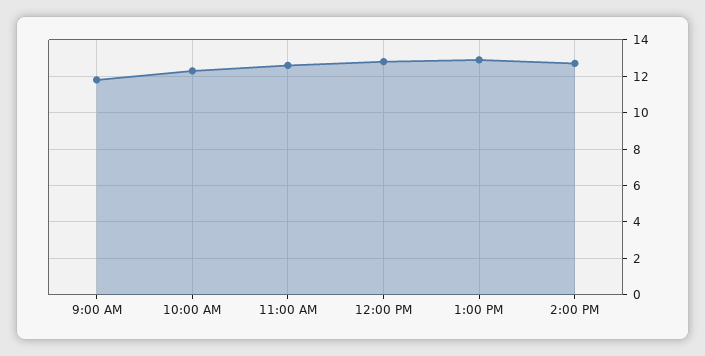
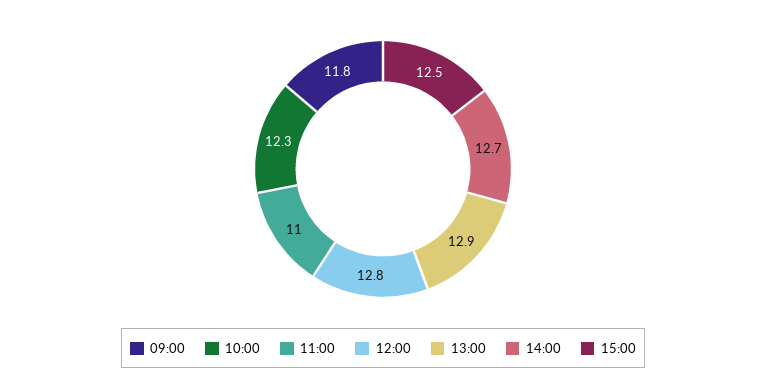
11:00 AM: 12.5 -> 11
15:00: none -> 12.5

